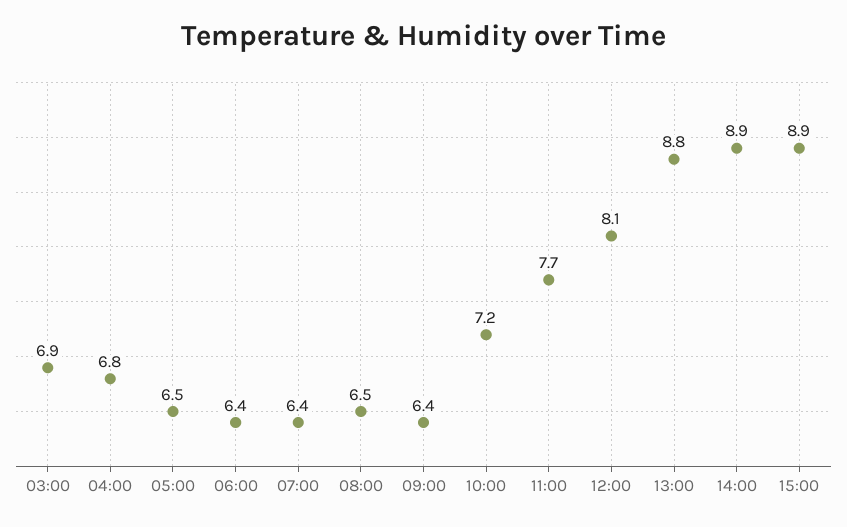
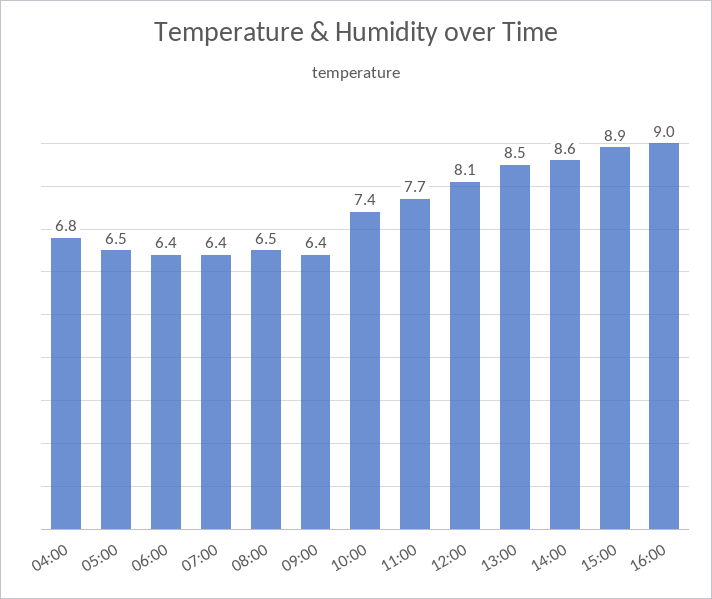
03:00: 6.9 -> none
10:00: 7.2 -> 7.4
13:00: 8.8 -> 8.5
14:00: 8.9 -> 8.6
16:00: none -> 9

